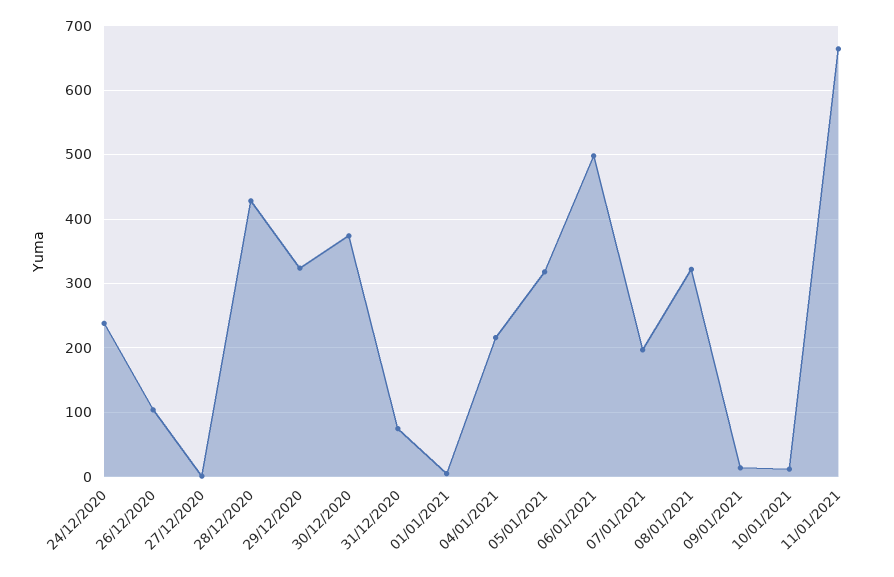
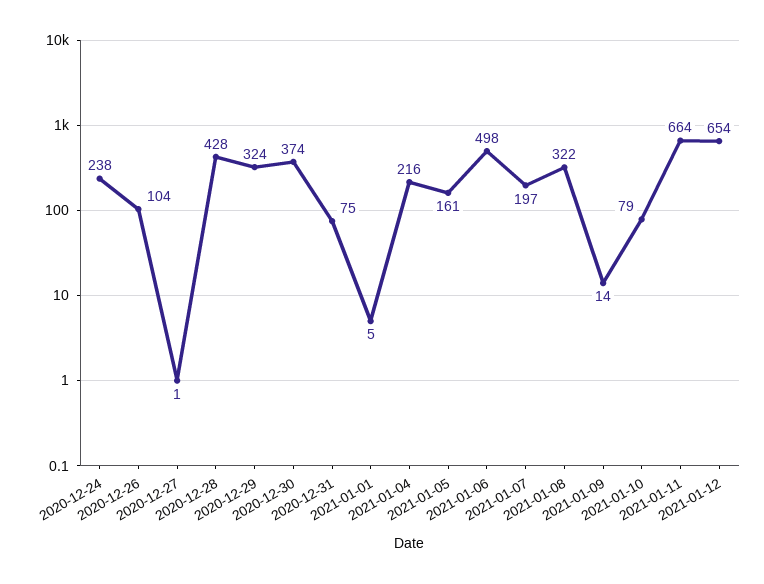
05/01/2021: 320 -> 161
10/01/2021: 10 -> 79
2021-01-12: none -> 654

